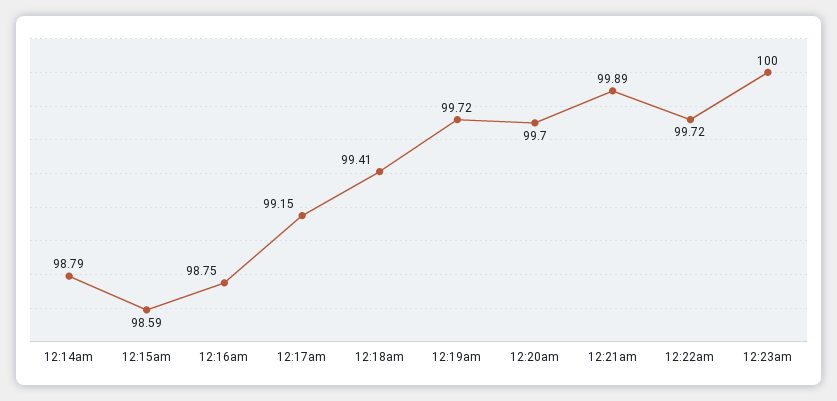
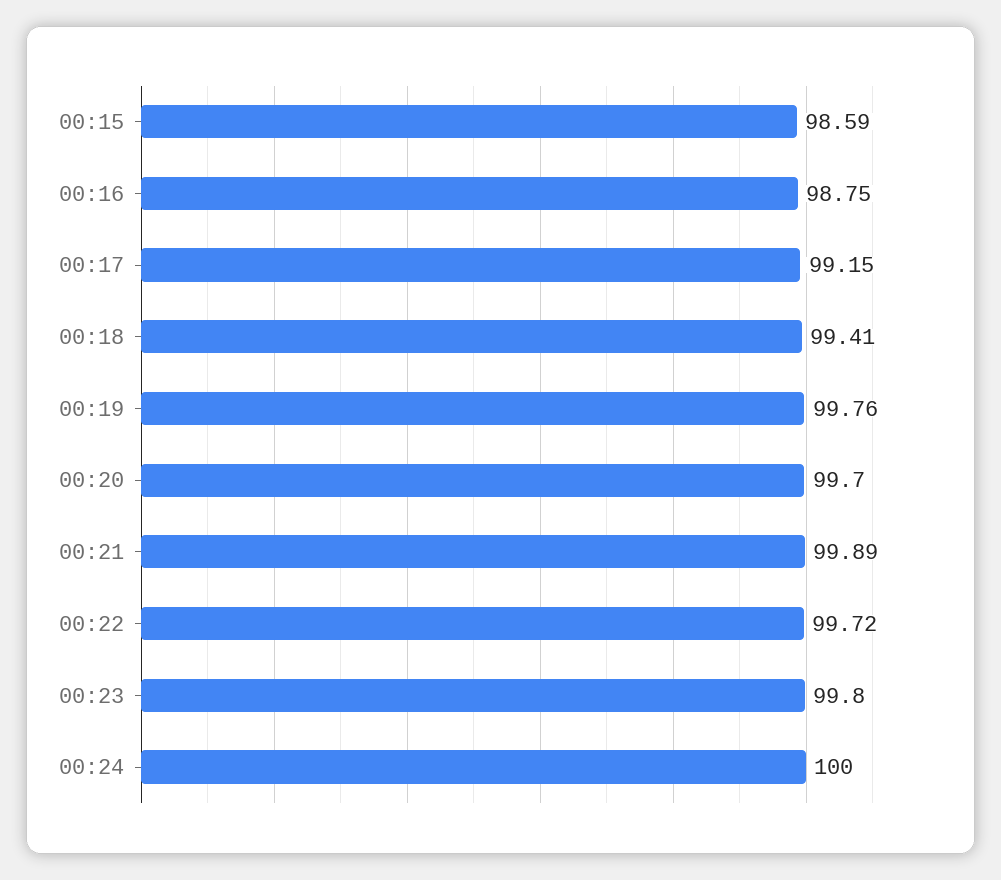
12:14am: 98.79 -> none
12:19am: 99.72 -> 99.76
12:23am: 100 -> 99.8
00:24: none -> 100

